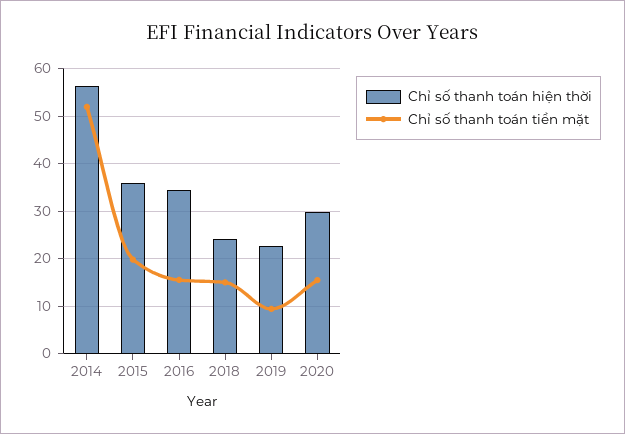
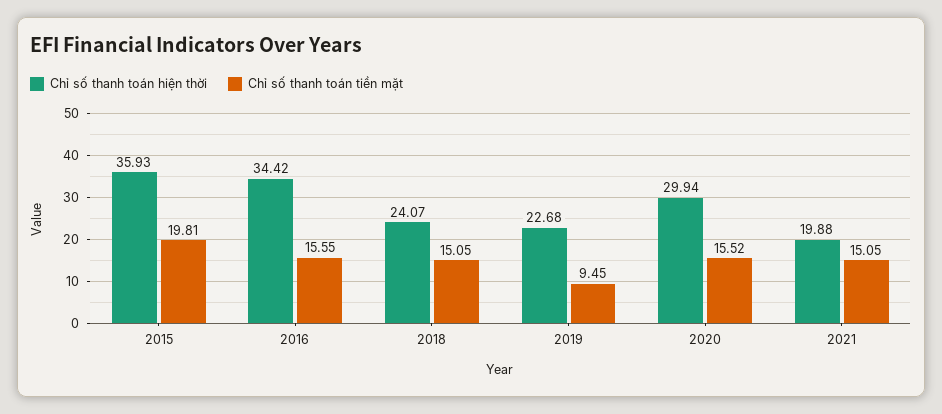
Chỉ số thanh toán hiện thời, 2014: 56 -> none
Chỉ số thanh toán tiền mặt, 2014: 52 -> none
Chỉ số thanh toán hiện thời, 2021: none -> 19.88
Chỉ số thanh toán tiền mặt, 2021: none -> 15.05

